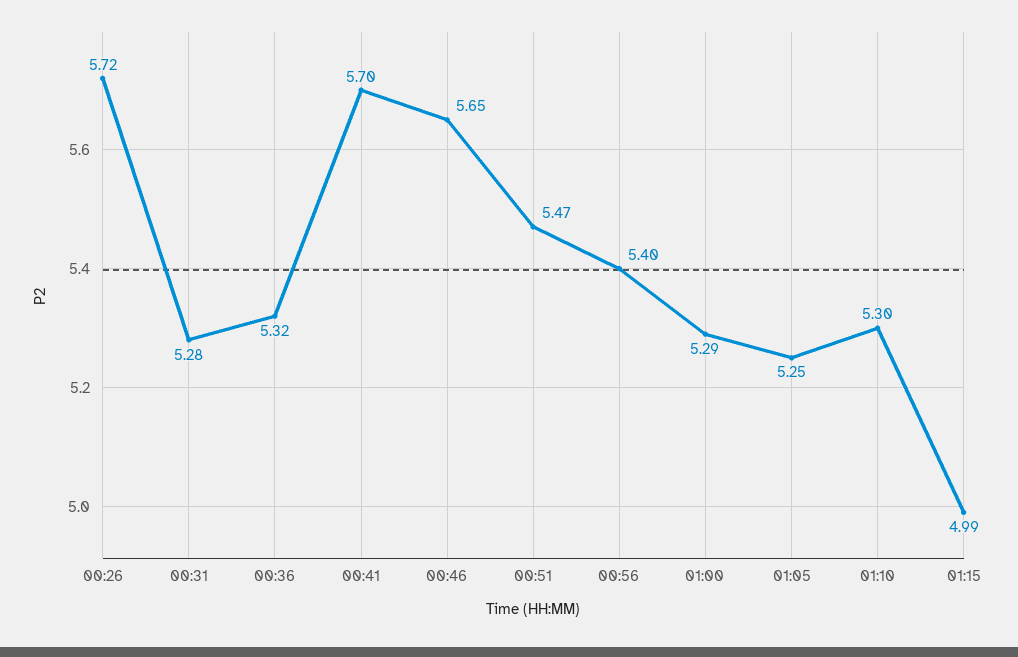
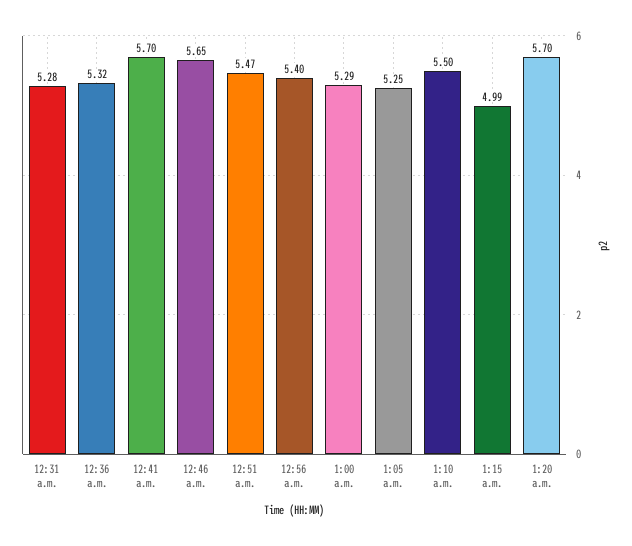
00:26: 5.72 -> none
01:10: 5.3 -> 5.5
1:20 a.m.: none -> 5.7

